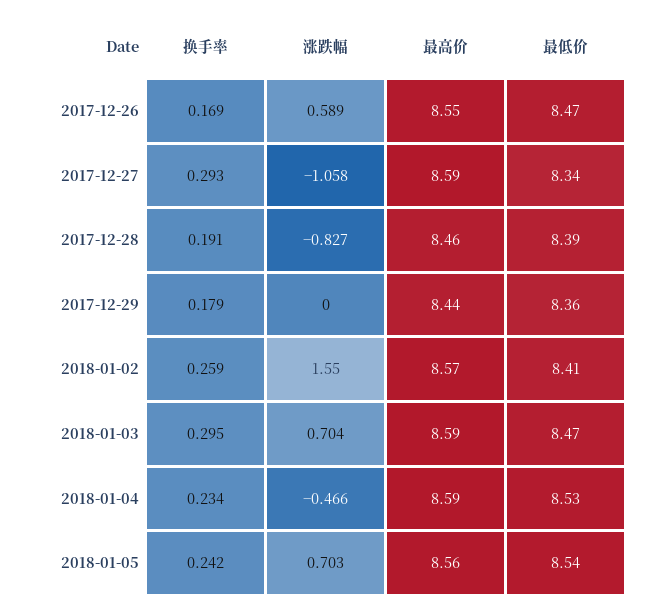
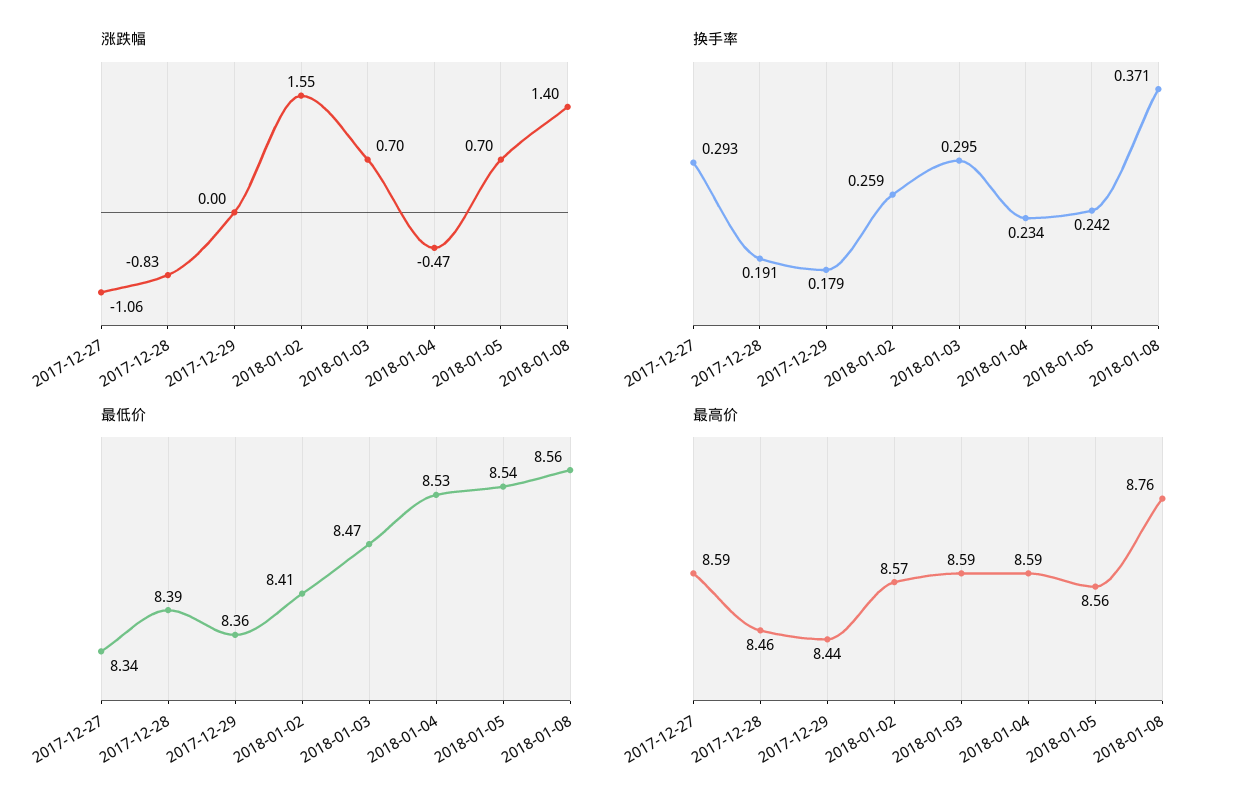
换手率, 2017-12-26: 0.169 -> none
涨跌幅, 2017-12-26: 0.589 -> none
最高价, 2017-12-26: 8.55 -> none
最低价, 2017-12-26: 8.47 -> none
涨跌幅, 2018-01-08: none -> 1.4
换手率, 2018-01-08: none -> 0.371
最低价, 2018-01-08: none -> 8.56
最高价, 2018-01-08: none -> 8.76

